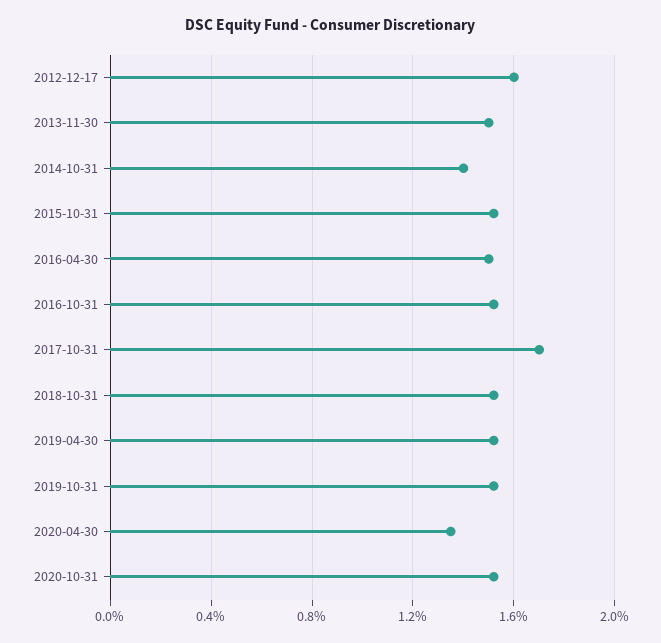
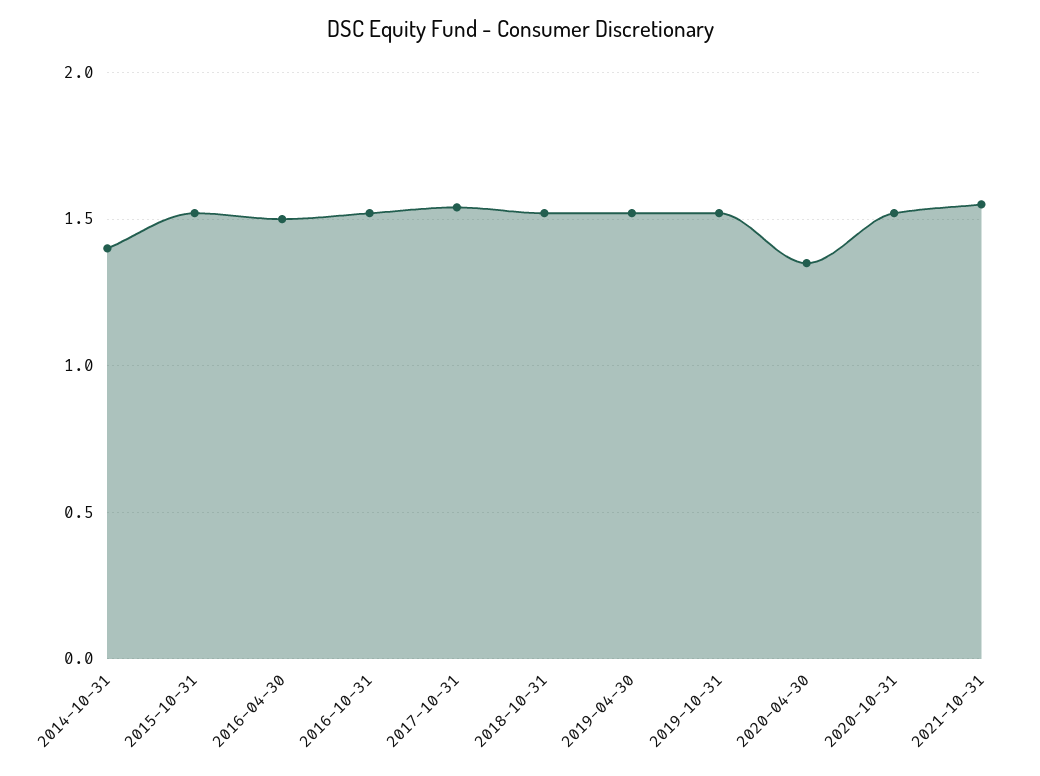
2012-12-17: 1.6 -> none
2013-11-30: 1.5 -> none
2017-10-31: 1.7 -> 1.55
2021-10-31: none -> 1.55

